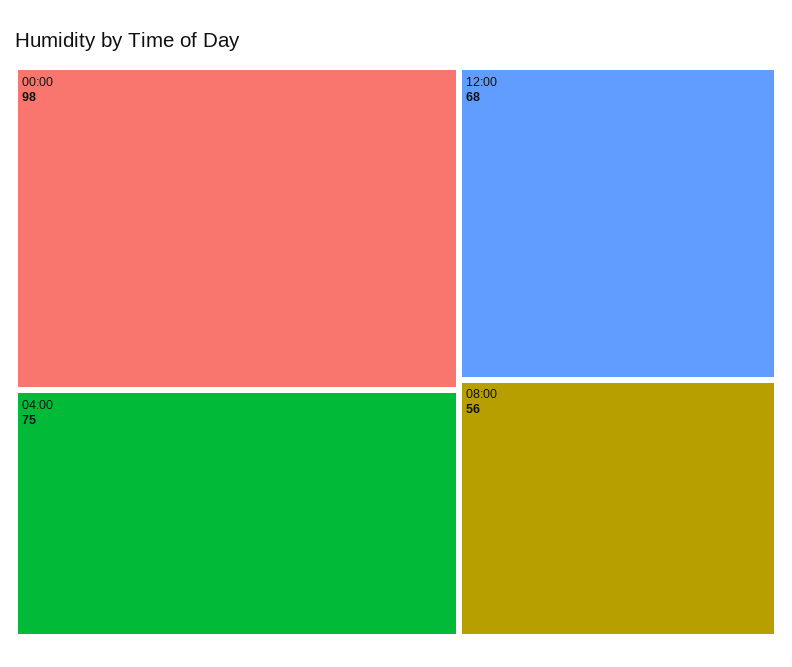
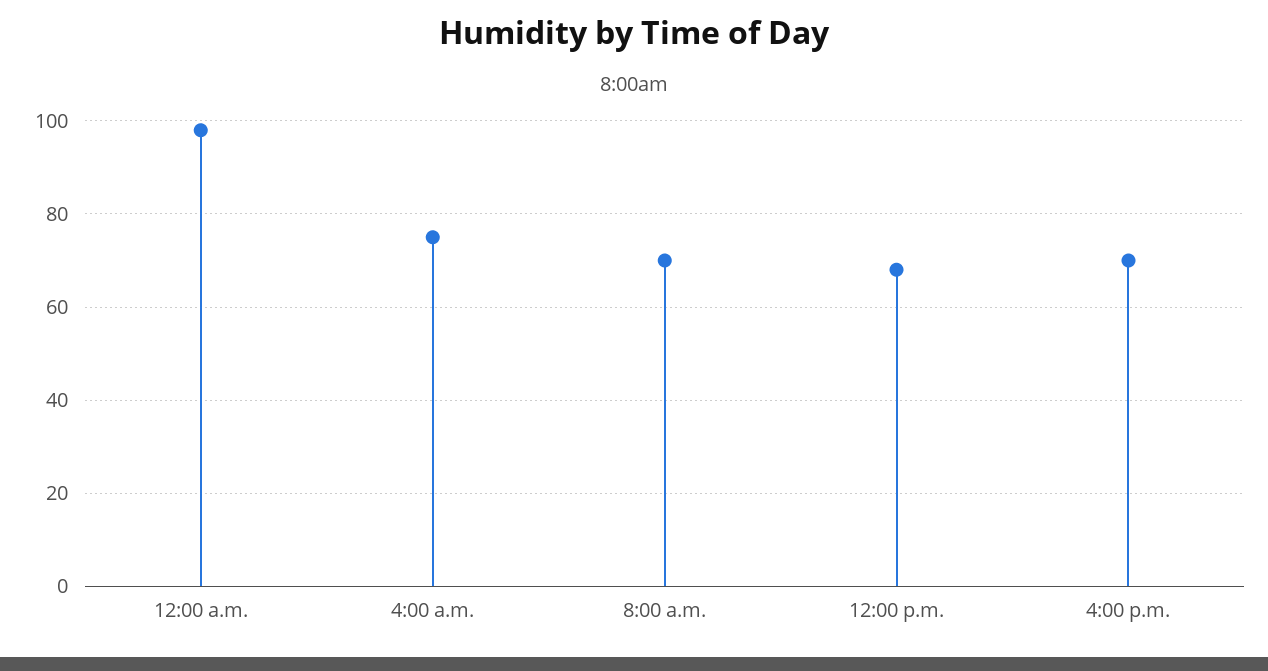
08:00: 56 -> 70
4:00 p.m.: none -> 70

